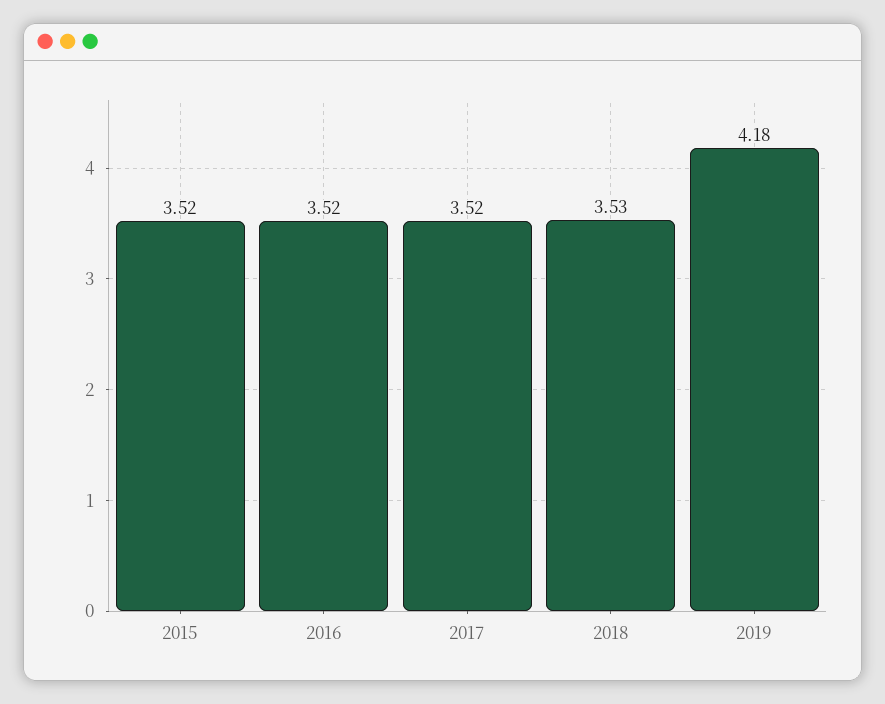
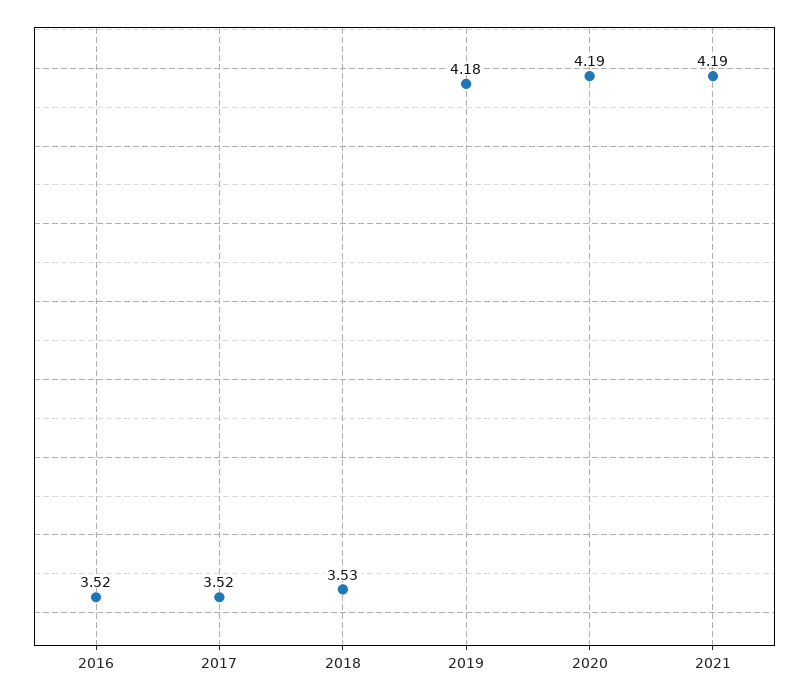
2015: 3.52 -> none
2020: none -> 4.19
2021: none -> 4.19

